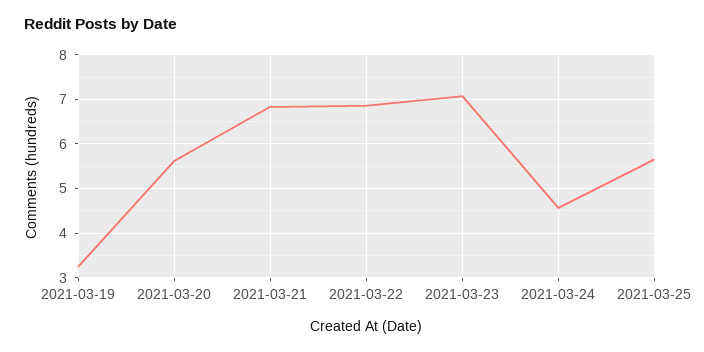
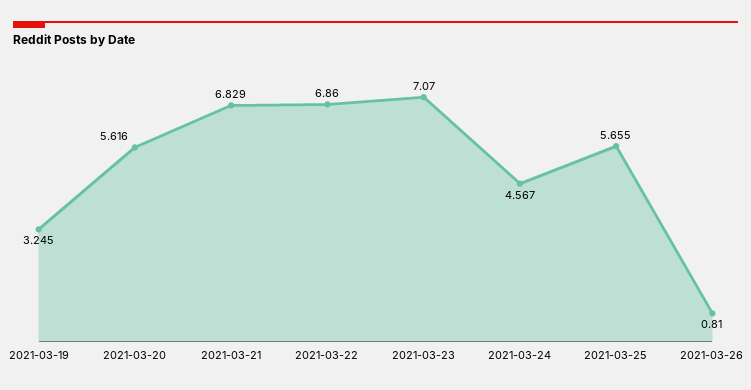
2021-03-26: none -> 0.81

